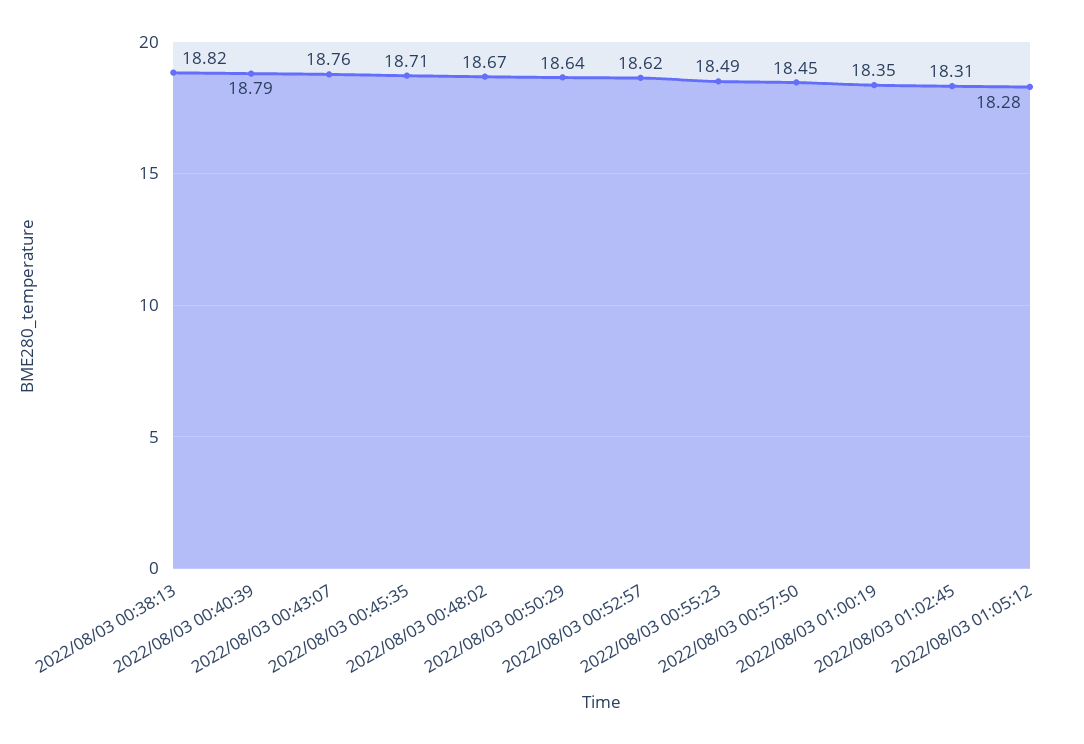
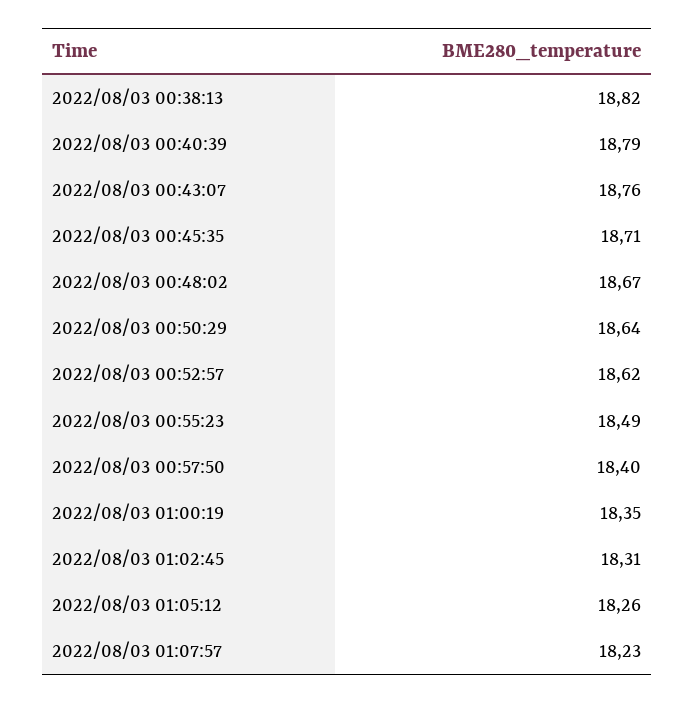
2022/08/03 00:57:50: 18.45 -> 18.4
2022/08/03 01:05:12: 18.28 -> 18.26
2022/08/03 01:07:57: none -> 18.23

